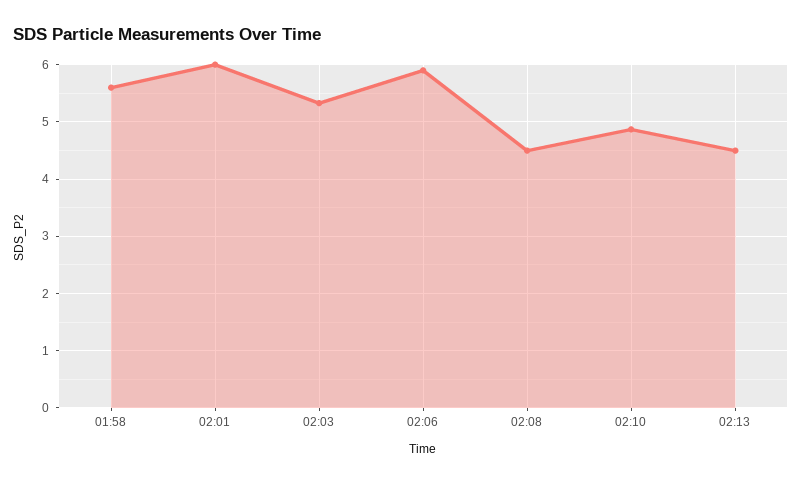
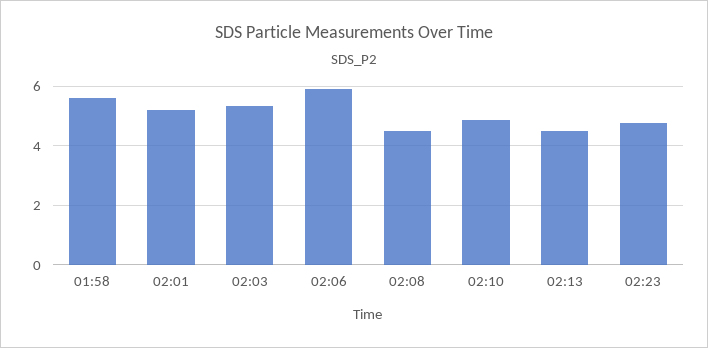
02:01: 6 -> 5.25
02:23: none -> 4.75

